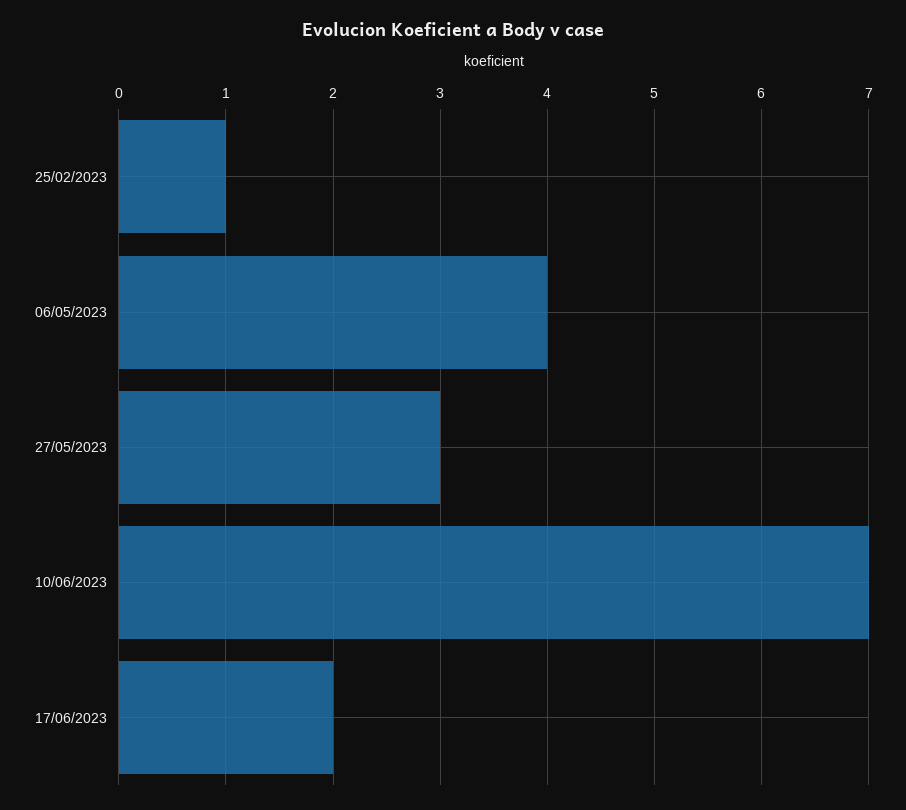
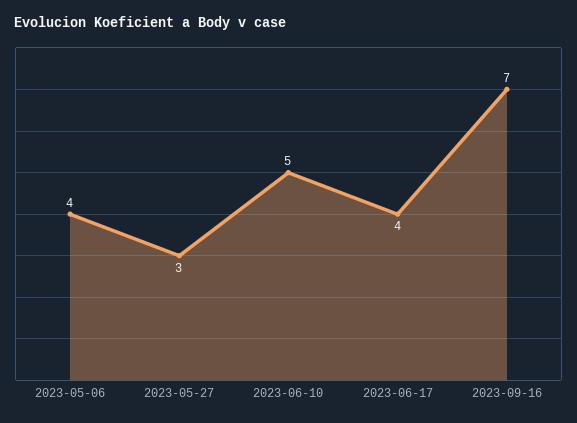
25/02/2023: 1 -> none
10/06/2023: 7 -> 5
17/06/2023: 2 -> 4
2023-09-16: none -> 7

